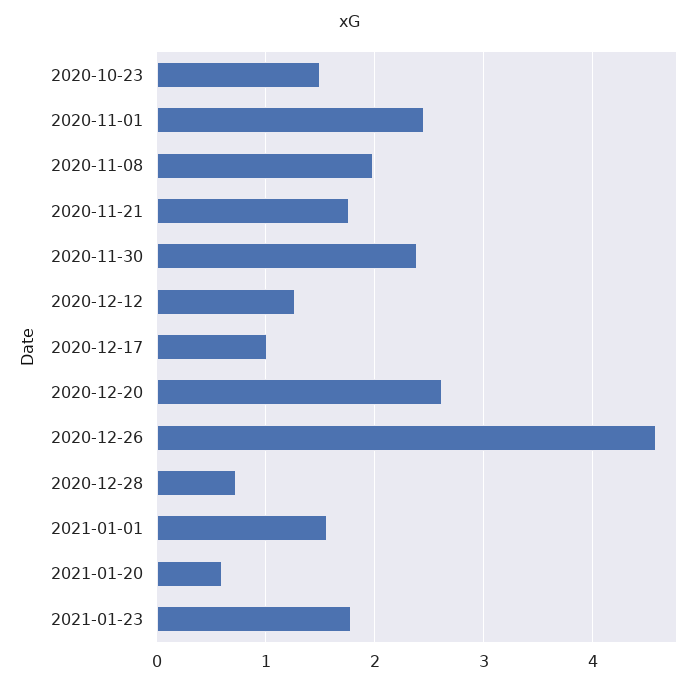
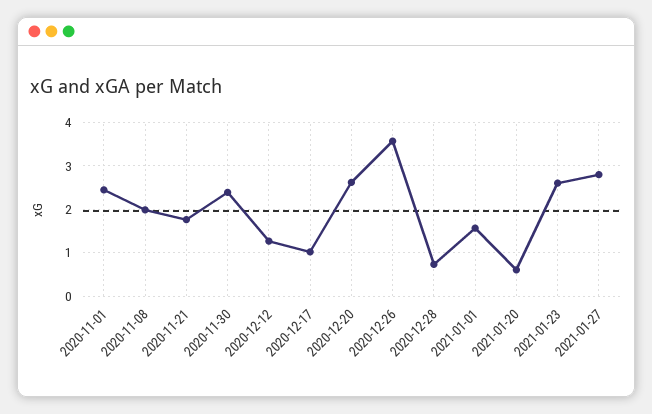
2020-10-23: 1.5 -> none
2020-12-26: 4.6 -> 3.6
2021-01-23: 1.8 -> 2.6
2021-01-27: none -> 2.8

